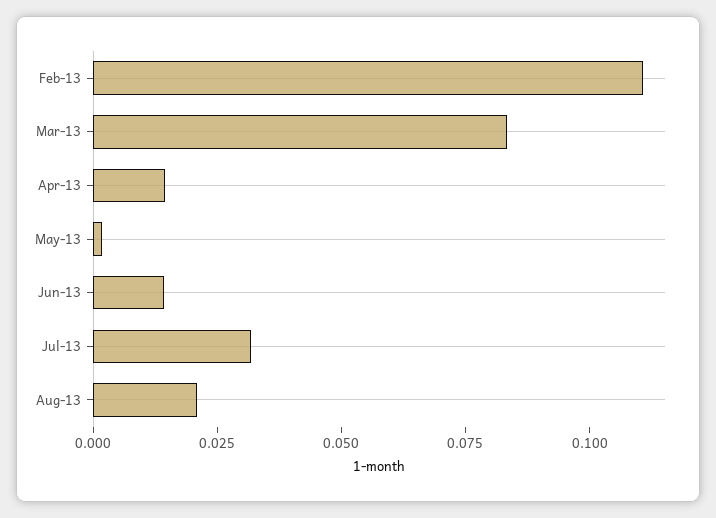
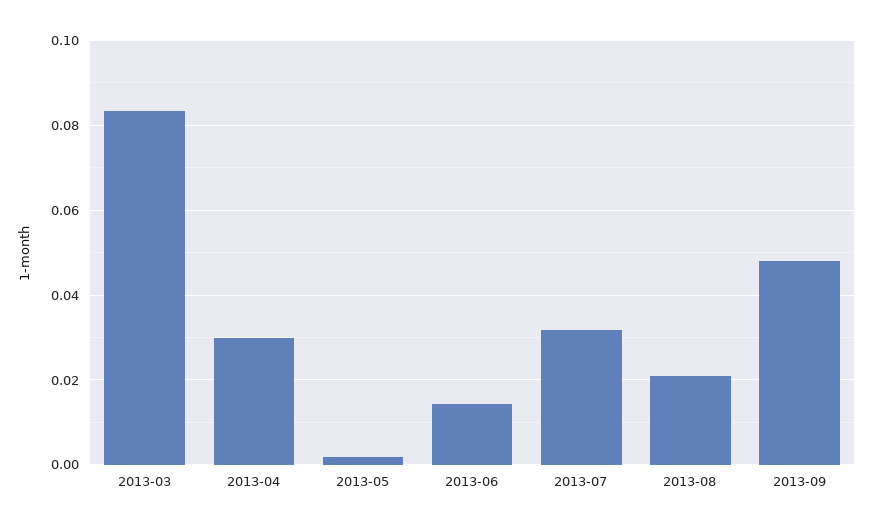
Feb-13: 0.11 -> none
Apr-13: 0.015 -> 0.03
2013-09: none -> 0.048

